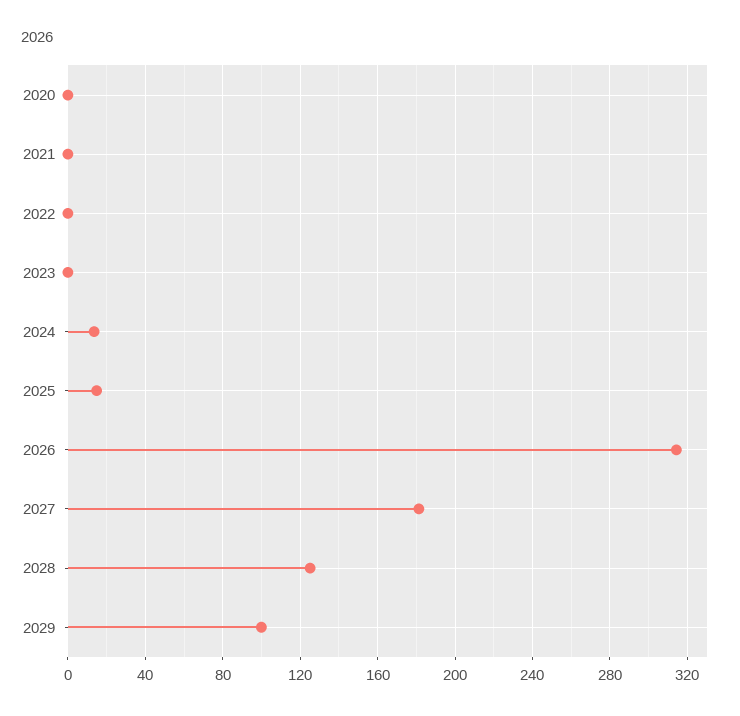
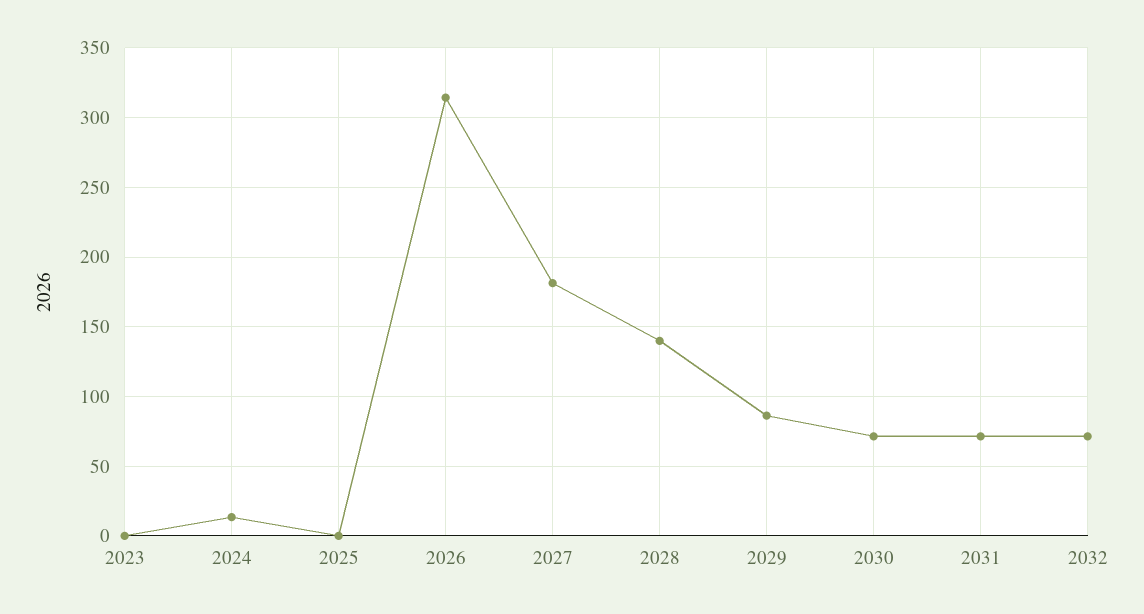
2020: 0 -> none
2021: 0 -> none
2022: 0 -> none
2025: 15 -> 0
2028: 125 -> 140
2029: 100 -> 85
2030: none -> 70
2031: none -> 70
2032: none -> 70

